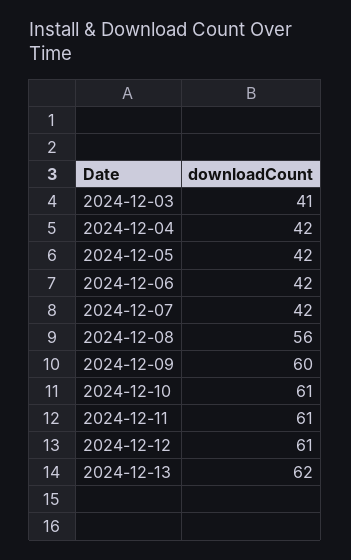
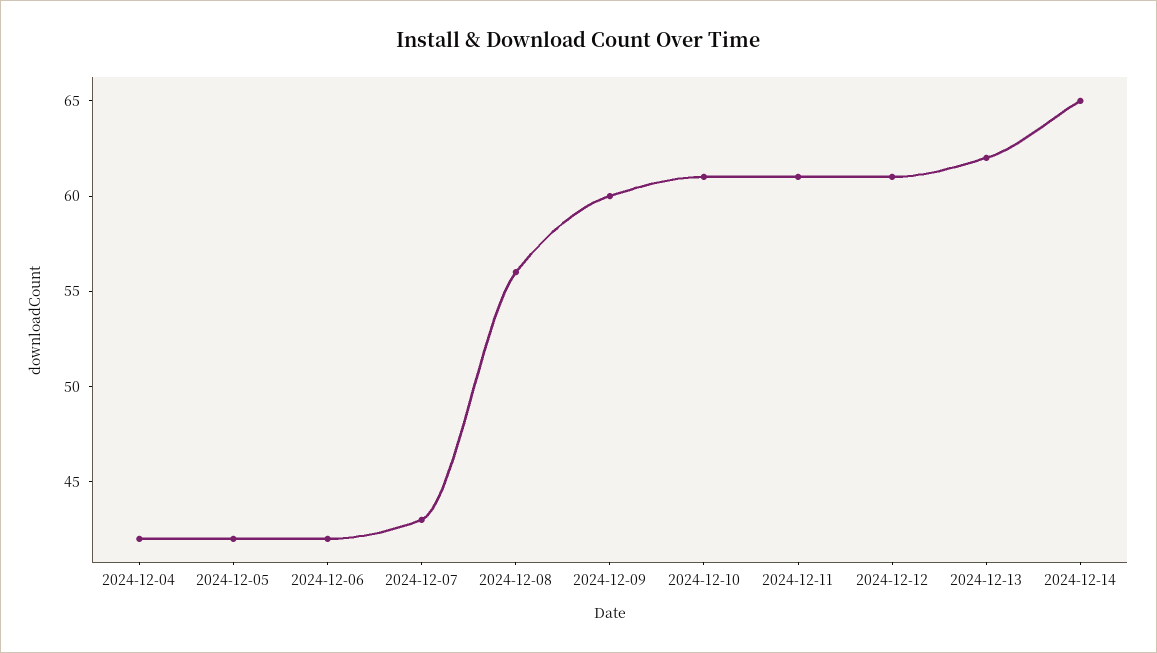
2024-12-03: 41 -> none
2024-12-07: 42 -> 43
2024-12-14: none -> 65

